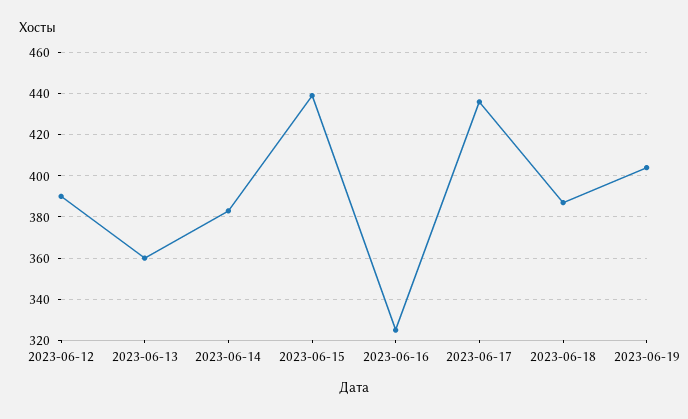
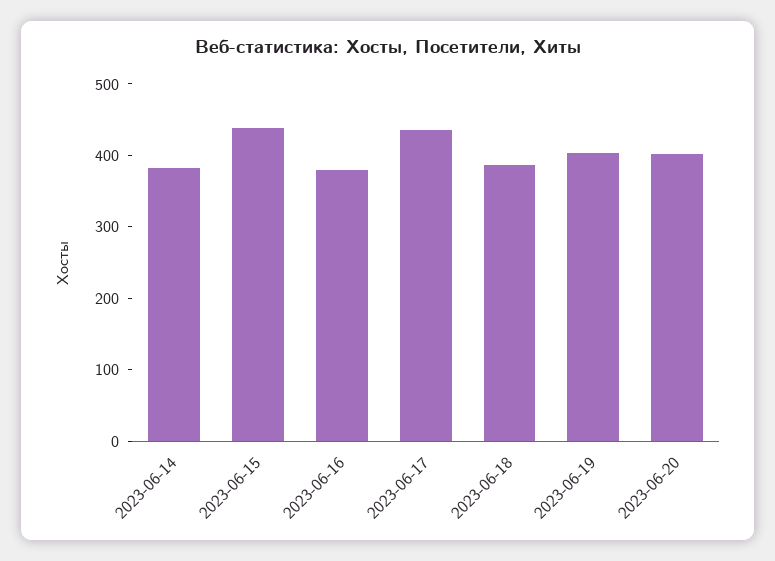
2023-06-12: 390 -> none
2023-06-13: 360 -> none
2023-06-16: 325 -> 380
2023-06-20: none -> 400

